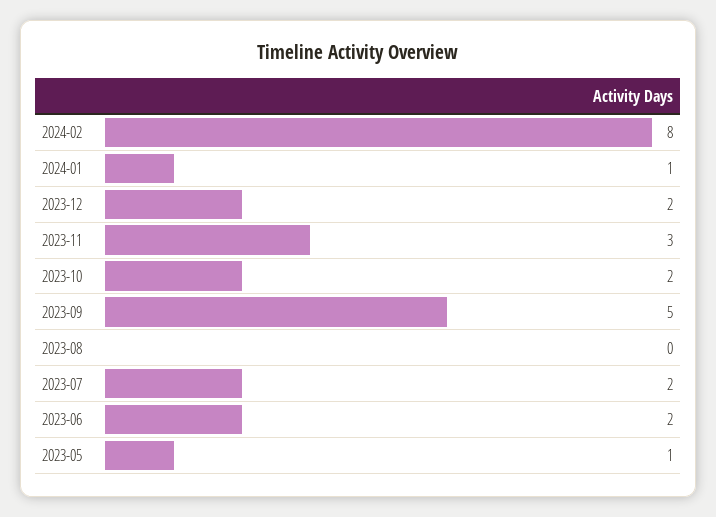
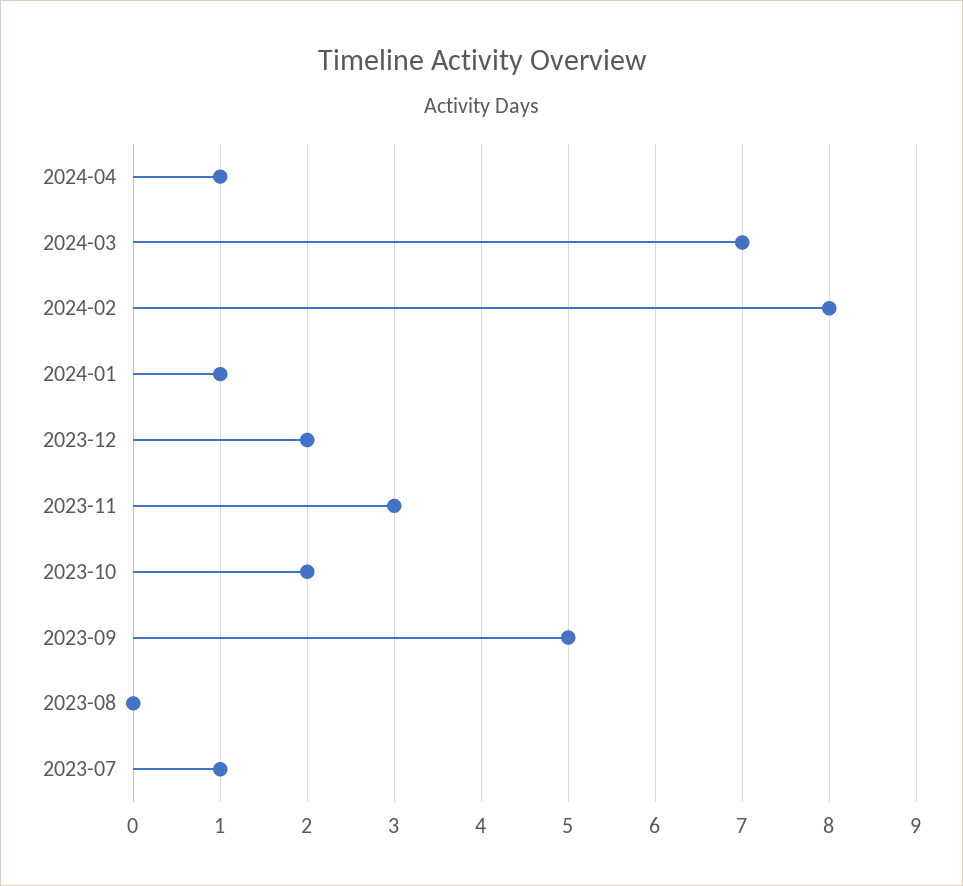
2023-07: 2 -> 1
2023-06: 2 -> none
2023-05: 1 -> none
2024-04: none -> 1
2024-03: none -> 7

